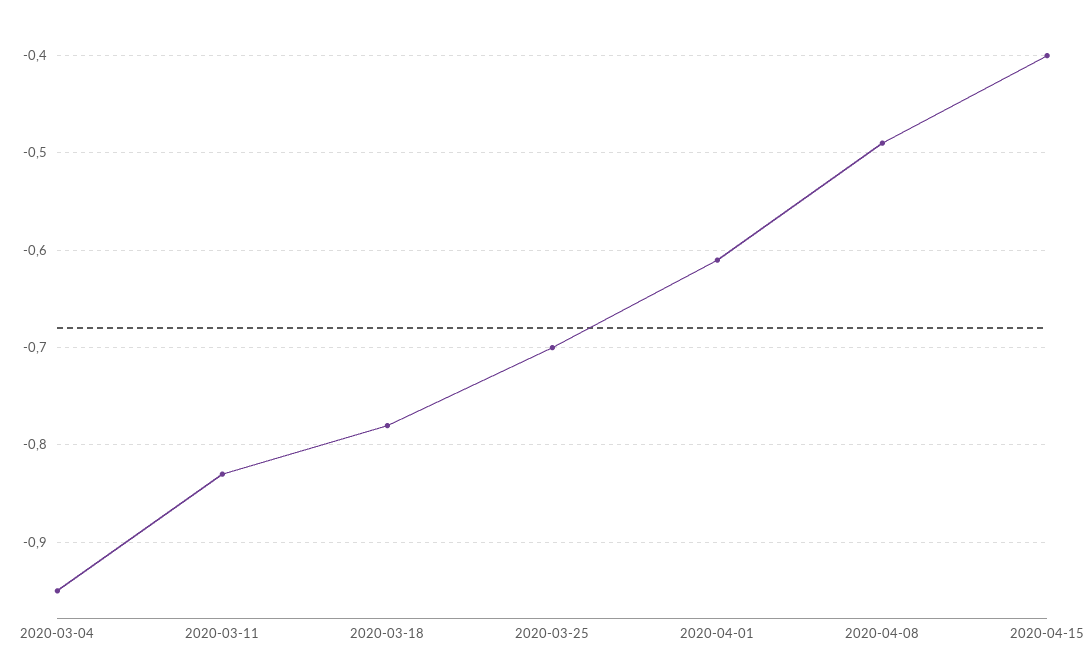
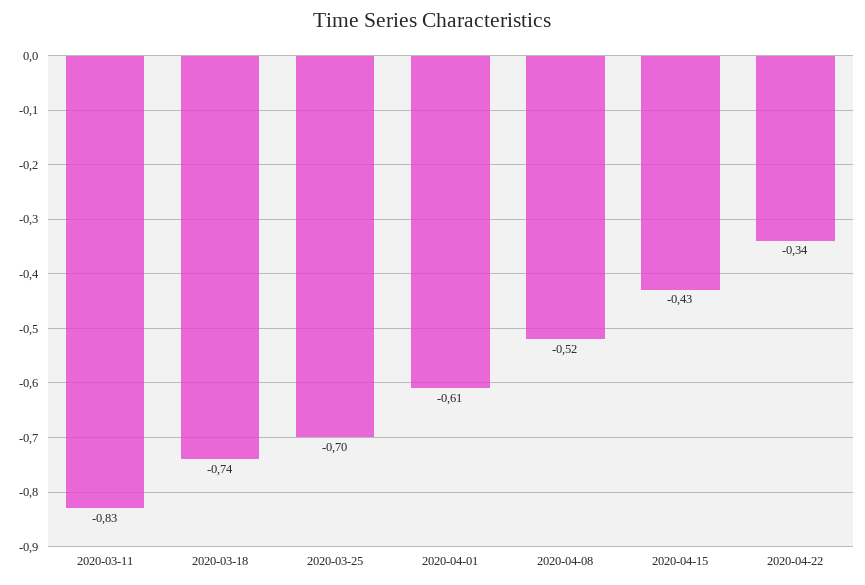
2020-03-04: -0.95 -> none
2020-03-18: -0.78 -> -0.74
2020-04-08: -0.49 -> -0.52
2020-04-15: -0.4 -> -0.43
2020-04-22: none -> -0.34

